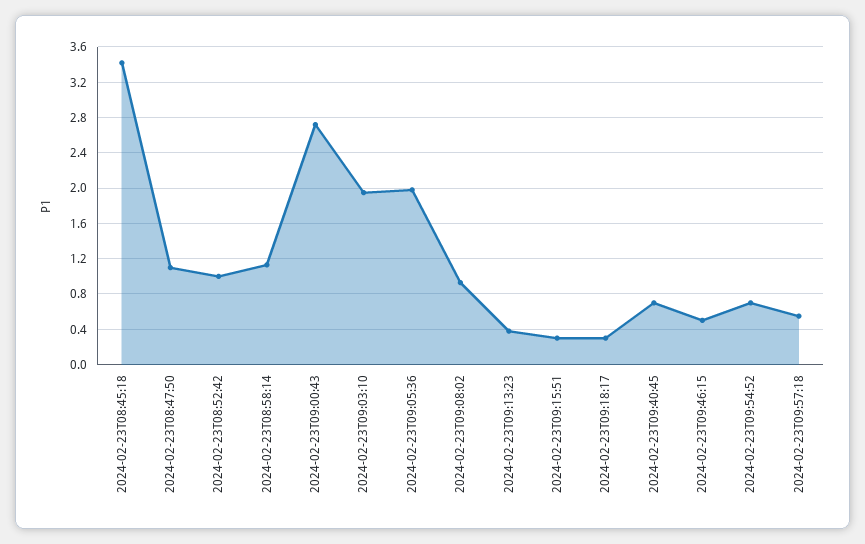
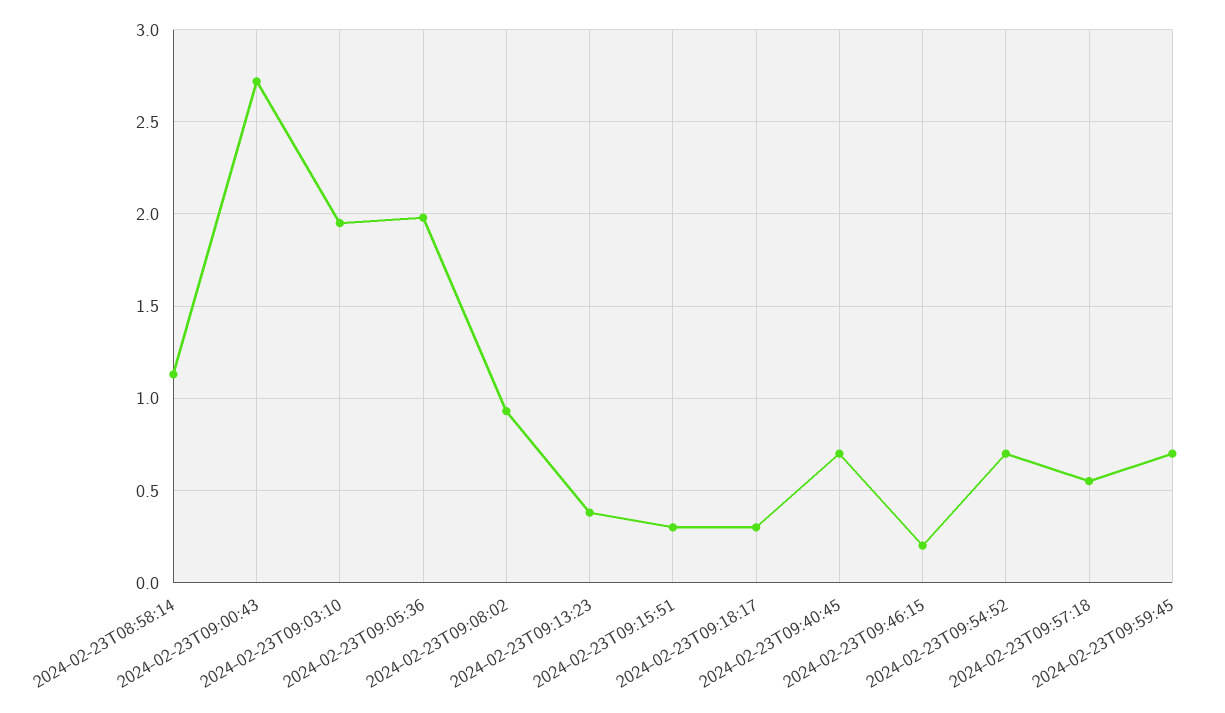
2024-02-23T08:45:18: 3.4 -> none
2024-02-23T08:47:50: 1.1 -> none
2024-02-23T08:52:42: 1 -> none
2024-02-23T09:46:15: 0.5 -> 0.2
2024-02-23T09:59:45: none -> 0.7

